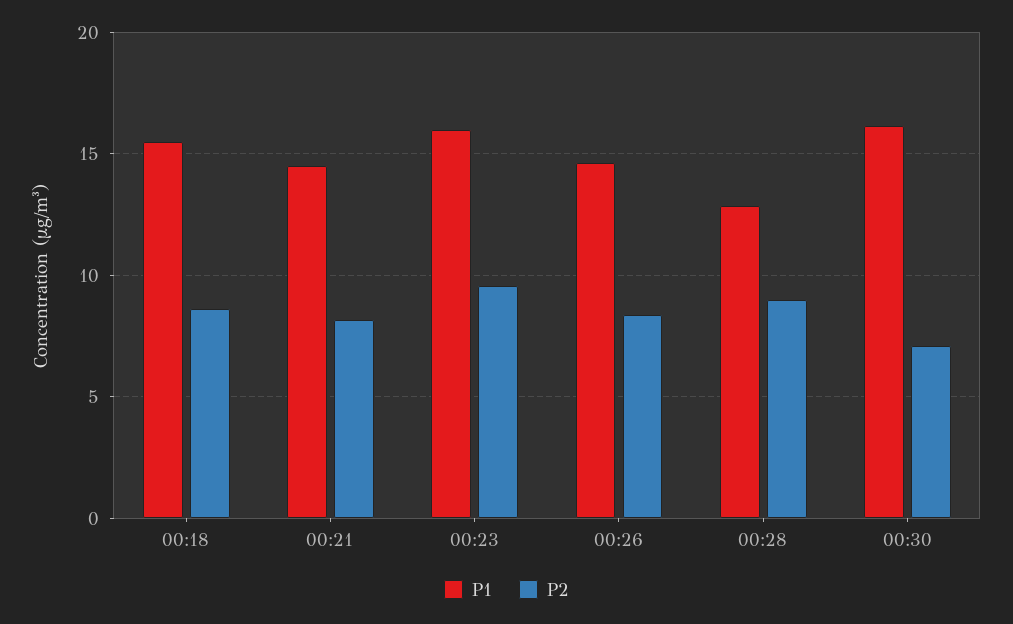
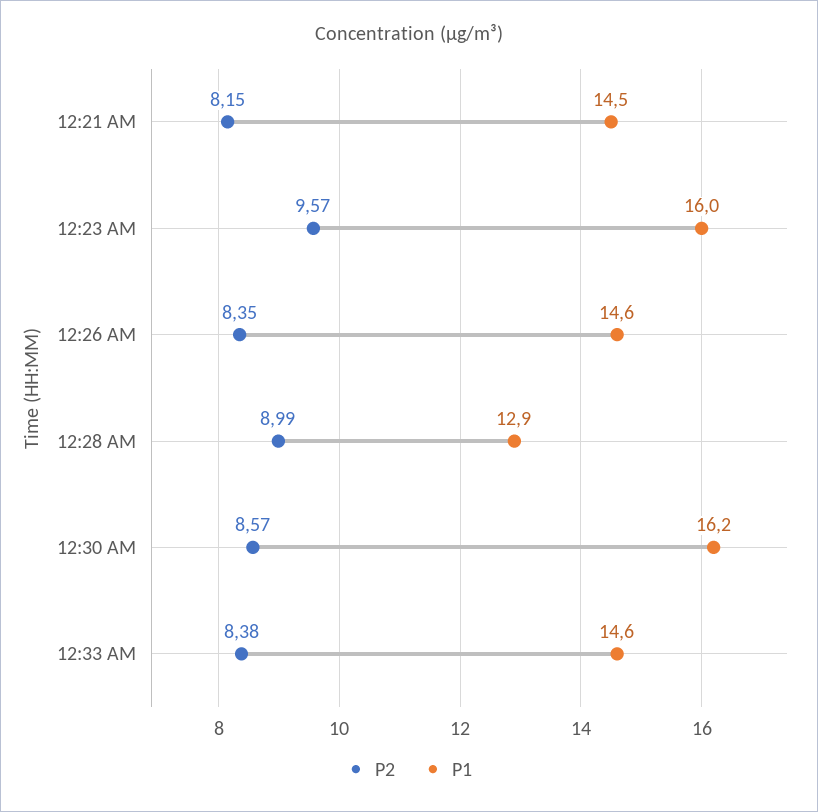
P1, 00:18: 15.5 -> none
P2, 00:18: 8.5 -> none
P2, 00:30: 7 -> 8.57
P2, 12:33 AM: none -> 8.38
P1, 12:33 AM: none -> 14.6

